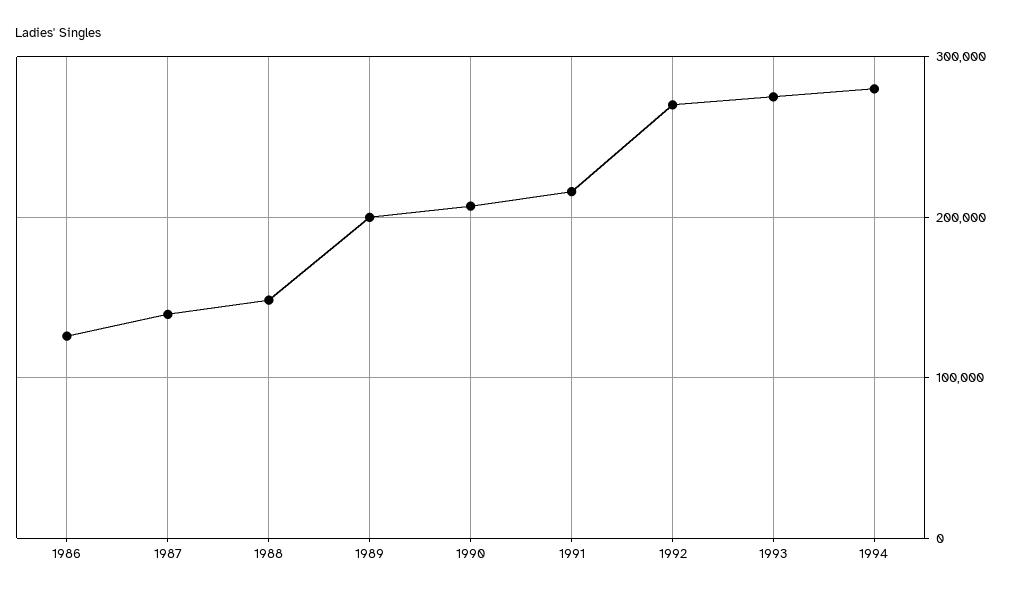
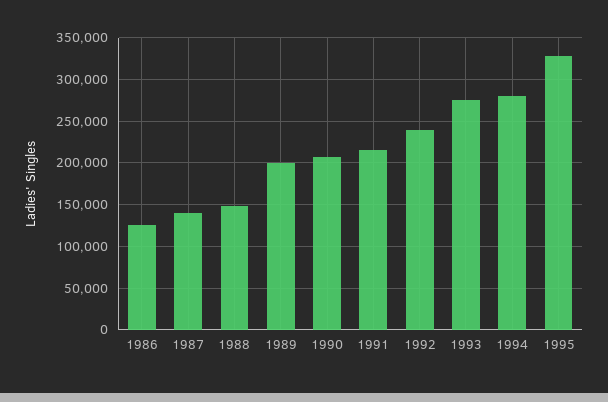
1992: 270000 -> 240000
1995: none -> 330000

